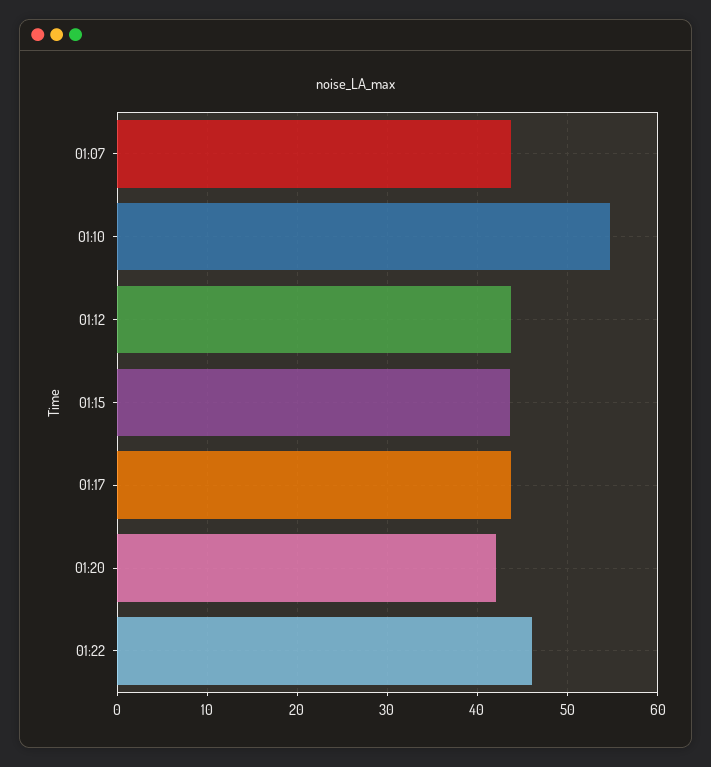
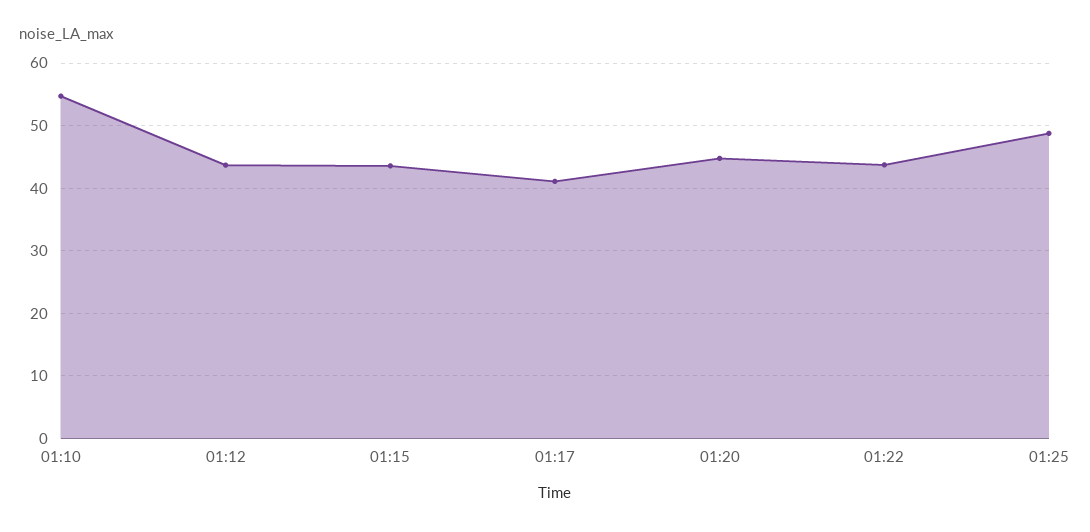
01:07: 44 -> none
01:17: 44 -> 41
01:20: 42 -> 45
01:22: 46 -> 44
01:25: none -> 49

